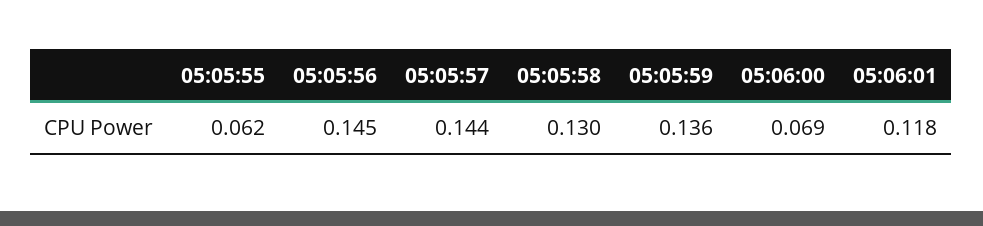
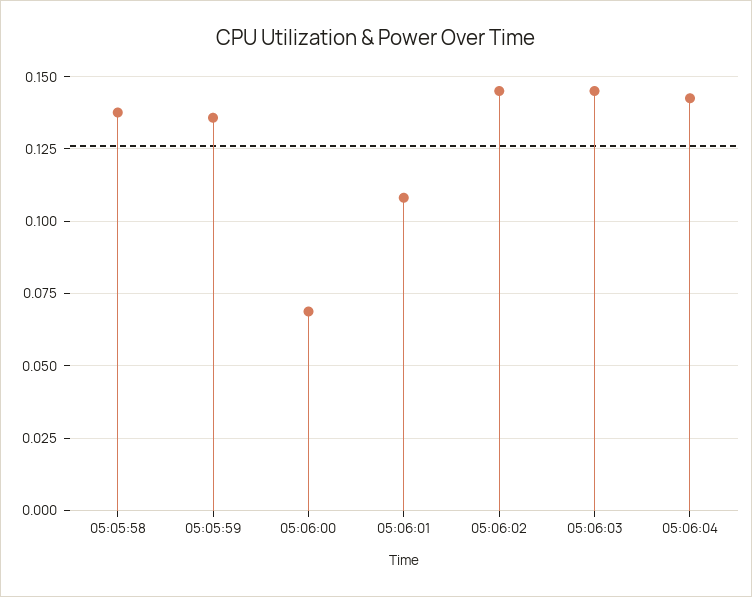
05:05:55: 0.062 -> none
05:05:56: 0.145 -> none
05:05:57: 0.144 -> none
05:05:58: 0.13 -> 0.1375
05:06:01: 0.118 -> 0.1075
05:06:02: none -> 0.145
05:06:03: none -> 0.145
05:06:04: none -> 0.1425

